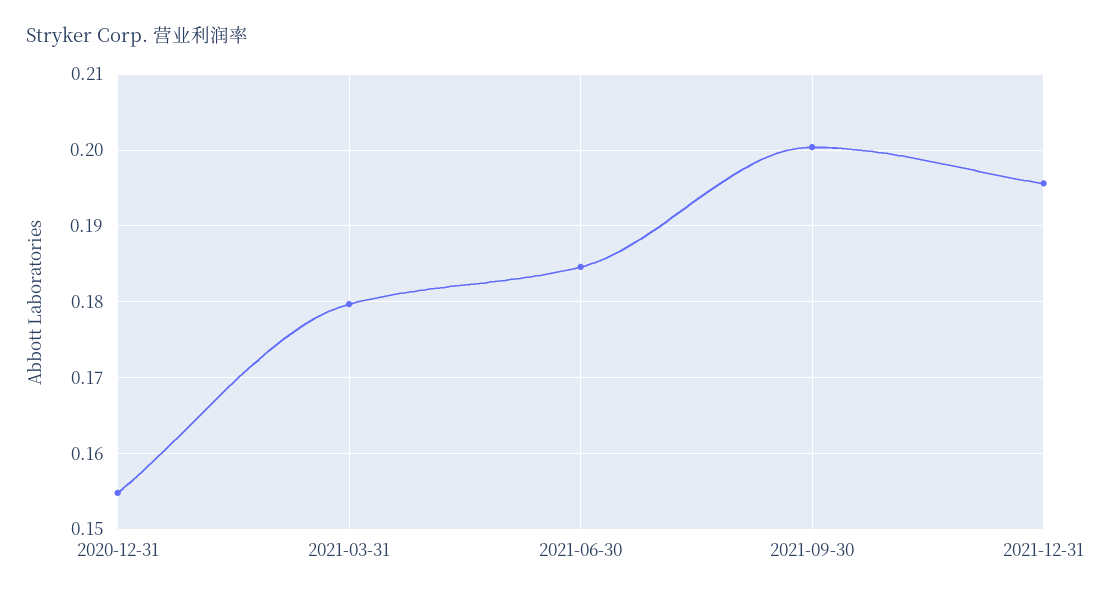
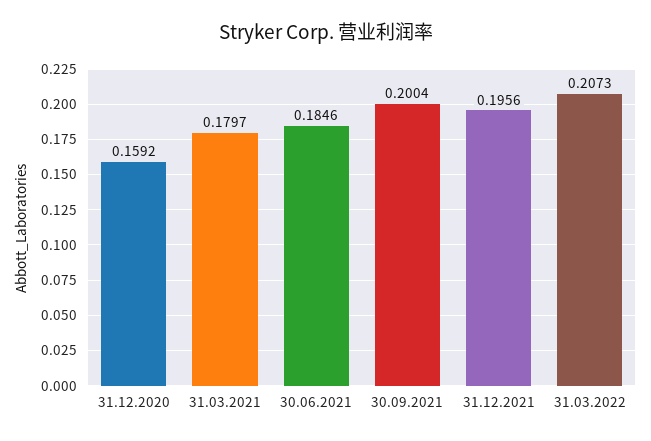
2020-12-31: 0.155 -> 0.1592
31.03.2022: none -> 0.2073

